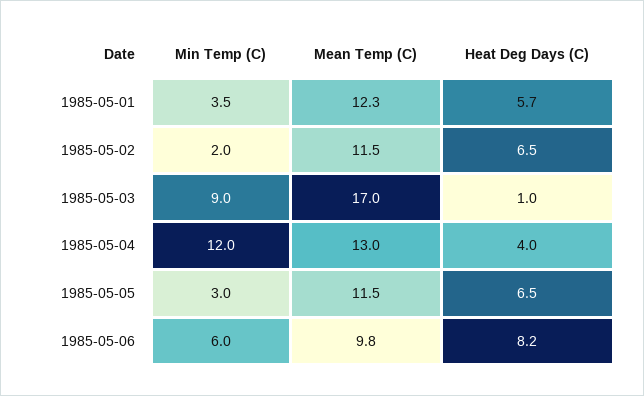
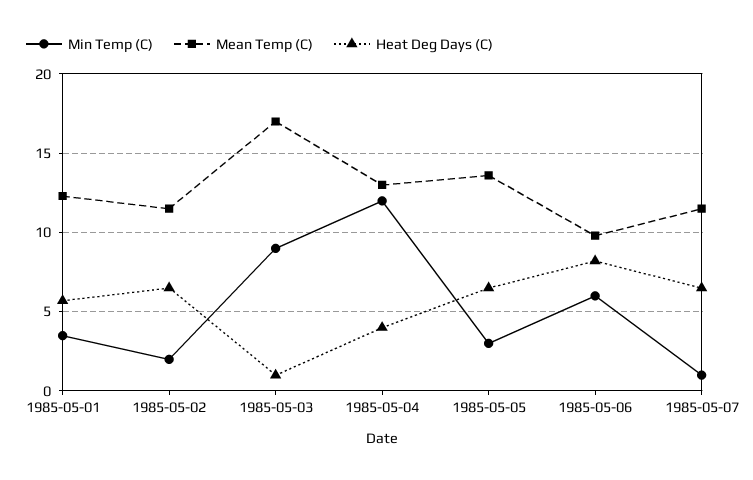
Mean Temp (C), 1985-05-05: 11.5 -> 13.5
Min Temp (C), 1985-05-07: none -> 1
Mean Temp (C), 1985-05-07: none -> 11.5
Heat Deg Days (C), 1985-05-07: none -> 6.5

